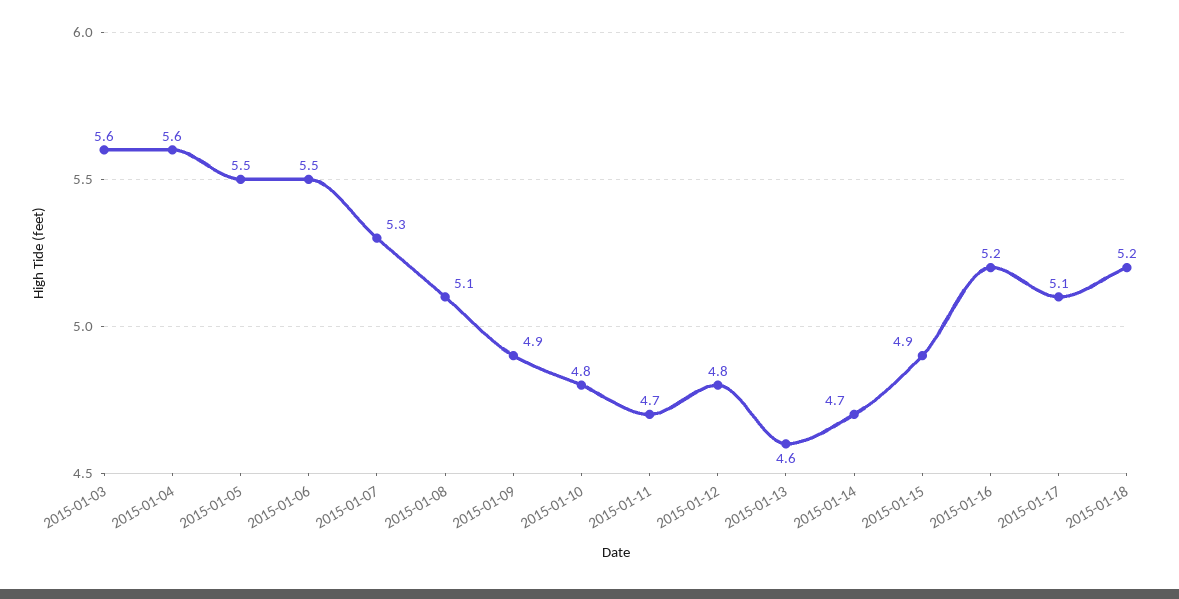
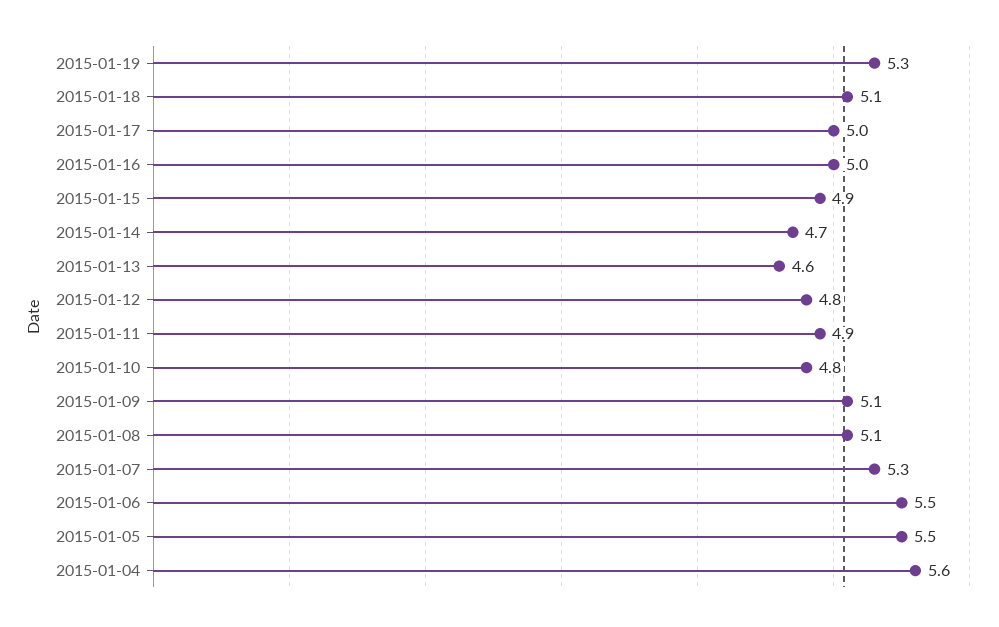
2015-01-03: 5.6 -> none
2015-01-09: 4.9 -> 5.1
2015-01-11: 4.7 -> 4.9
2015-01-16: 5.2 -> 5
2015-01-17: 5.1 -> 5
2015-01-18: 5.2 -> 5.1
2015-01-19: none -> 5.3

